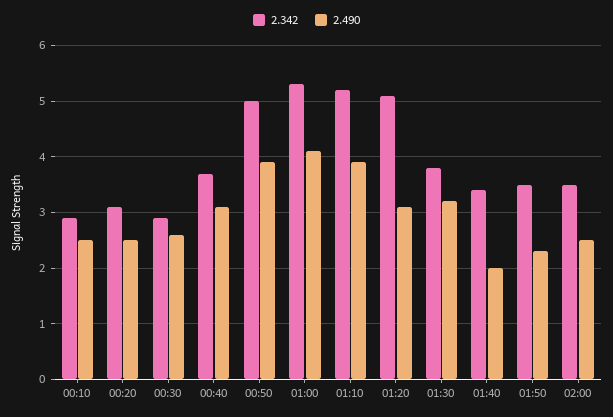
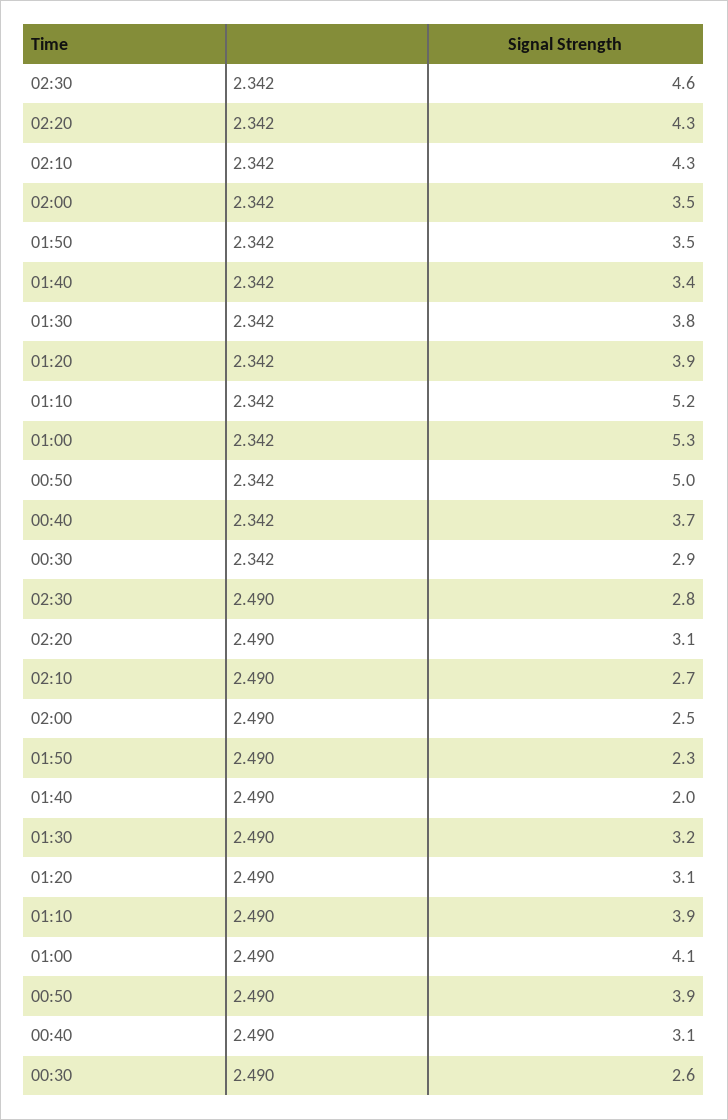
2.342, 00:10: 3 -> none
2.490, 00:10: 2.5 -> none
2.342, 00:20: 3 -> none
2.490, 00:20: 2.5 -> none
2.342, 01:20: 5 -> 3.9
2.342, 02:30: none -> 4.6
2.342, 02:20: none -> 4.3
2.342, 02:10: none -> 4.3
2.490, 02:30: none -> 2.8
2.490, 02:20: none -> 3.1
2.490, 02:10: none -> 2.7

